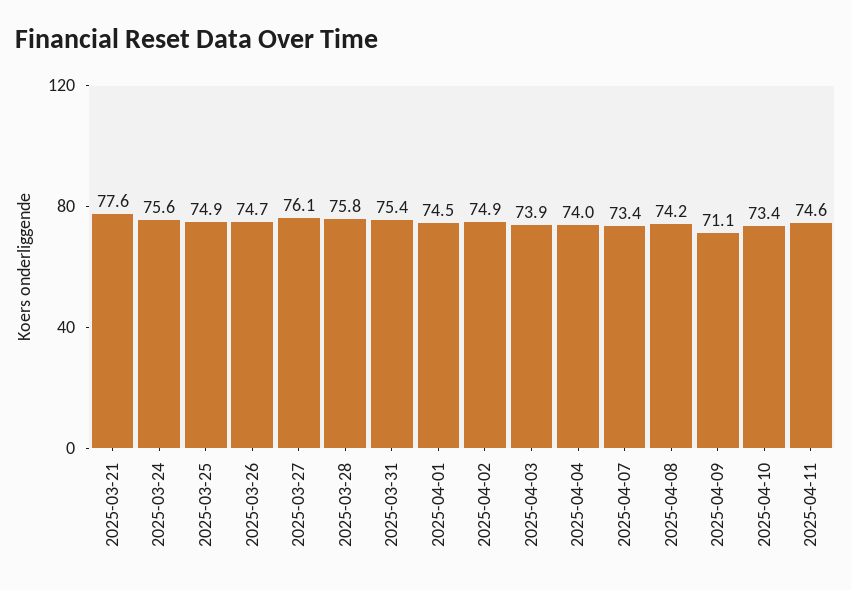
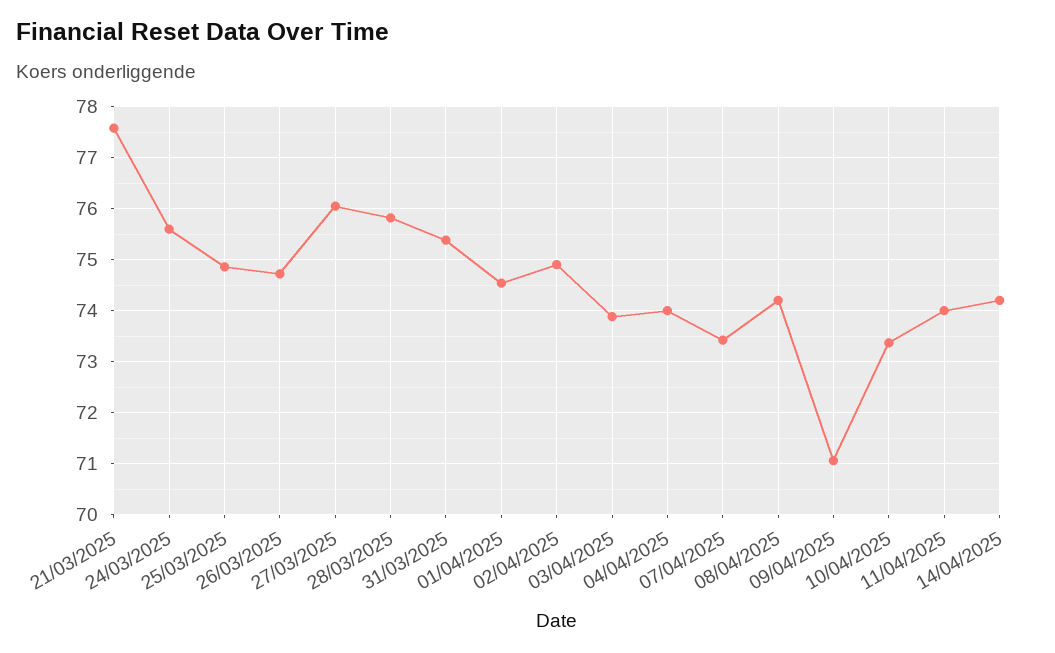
2025-04-11: 74.6 -> 74
14/04/2025: none -> 74.2

